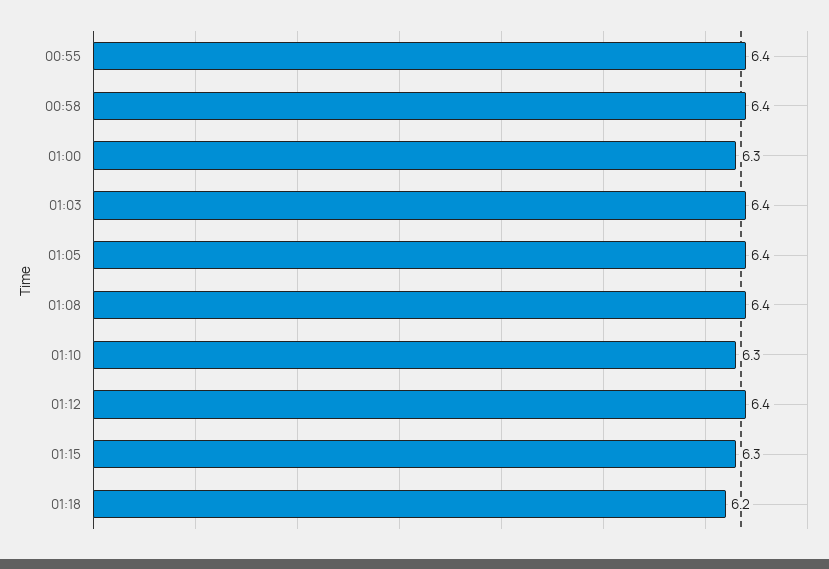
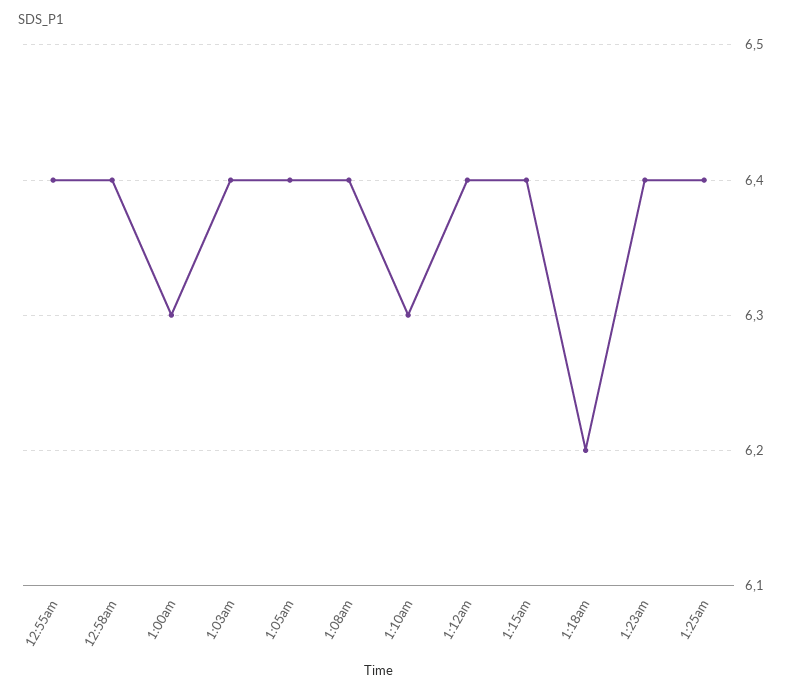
01:15: 6.3 -> 6.4
1:23am: none -> 6.4
1:25am: none -> 6.4

